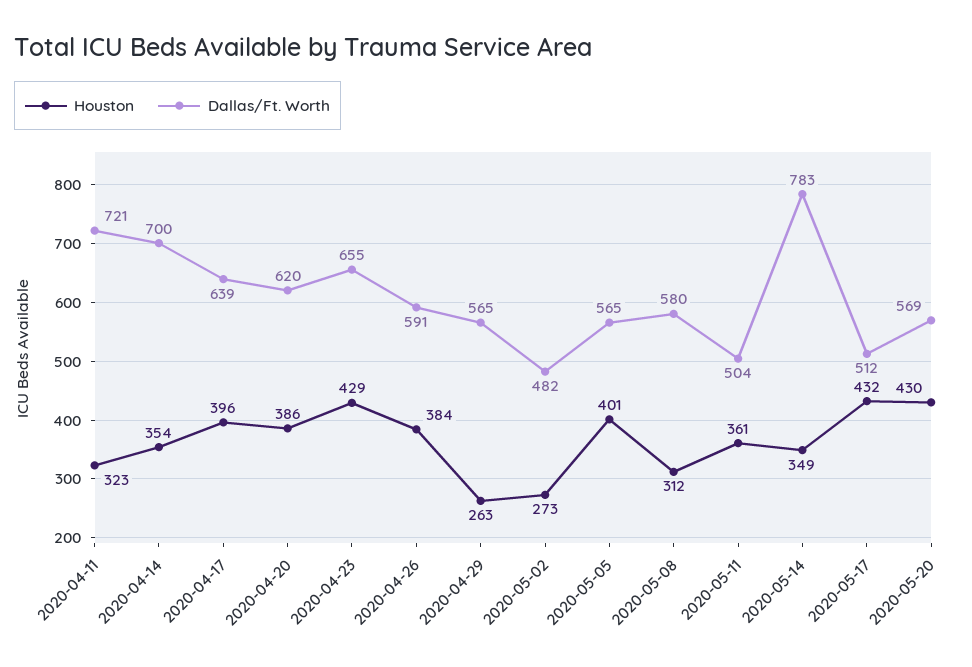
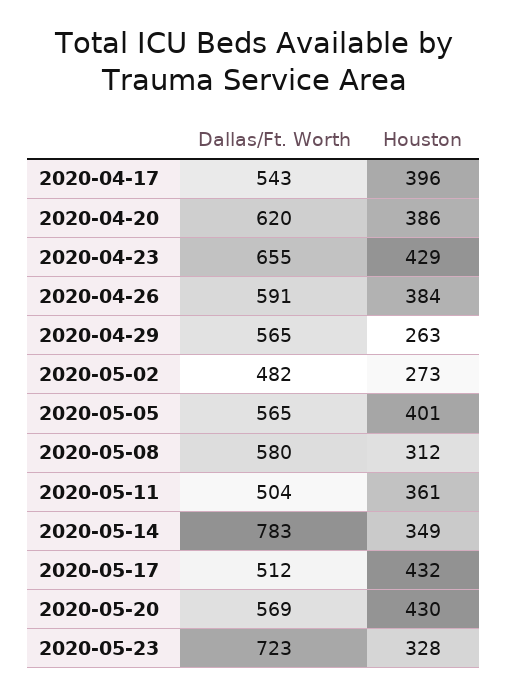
Houston, 2020-04-11: 323 -> none
Dallas/Ft. Worth, 2020-04-11: 721 -> none
Houston, 2020-04-14: 354 -> none
Dallas/Ft. Worth, 2020-04-14: 700 -> none
Dallas/Ft. Worth, 2020-04-17: 639 -> 543
Dallas/Ft. Worth, 2020-05-23: none -> 723
Houston, 2020-05-23: none -> 328

